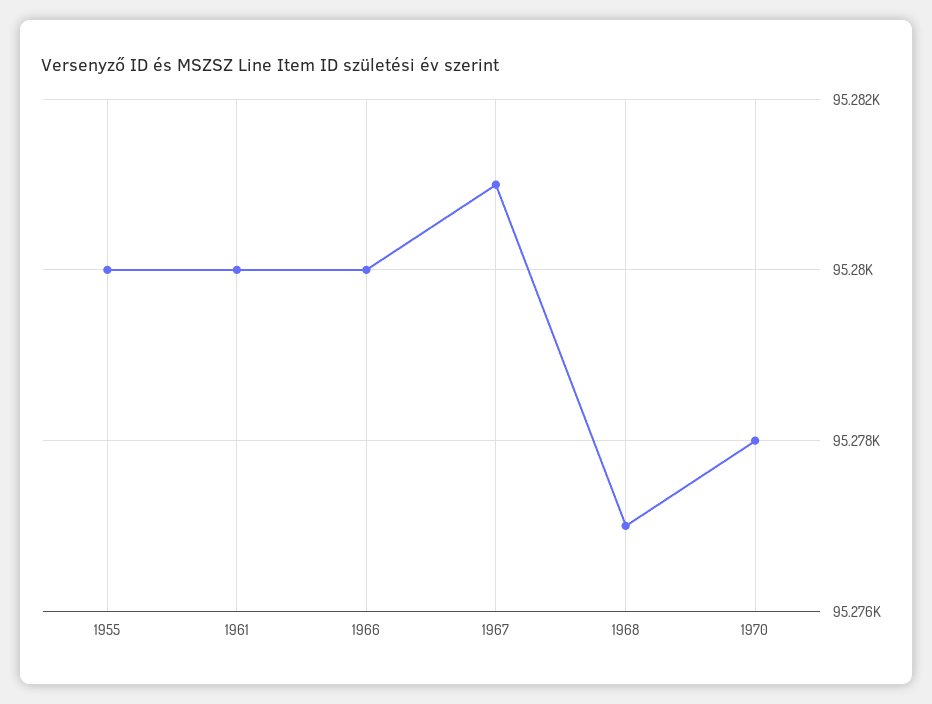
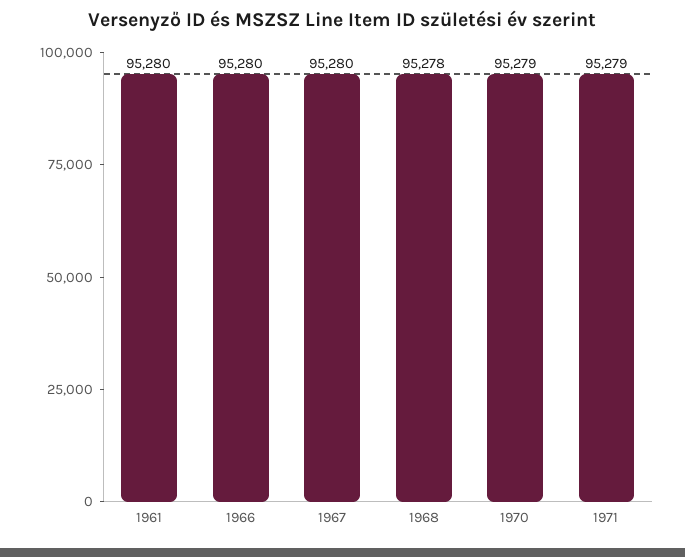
1955: 95280 -> none
1967: 95281 -> 95280
1968: 95277 -> 95278
1970: 95278 -> 95279
1971: none -> 95279

